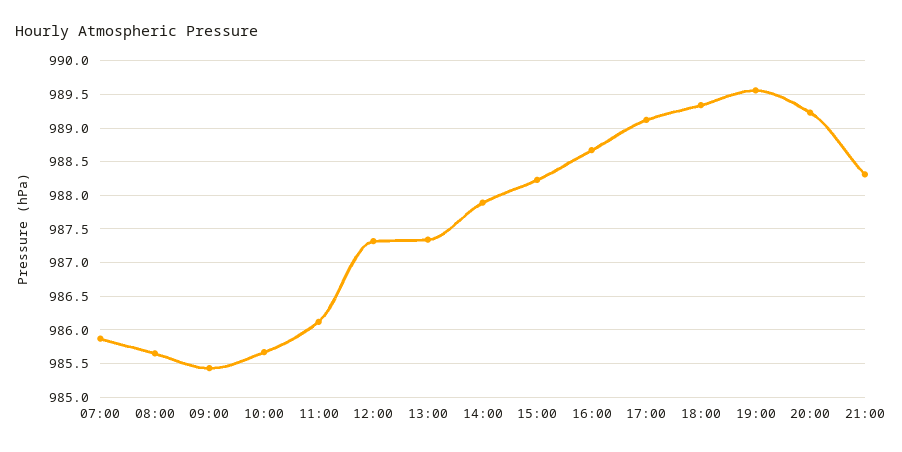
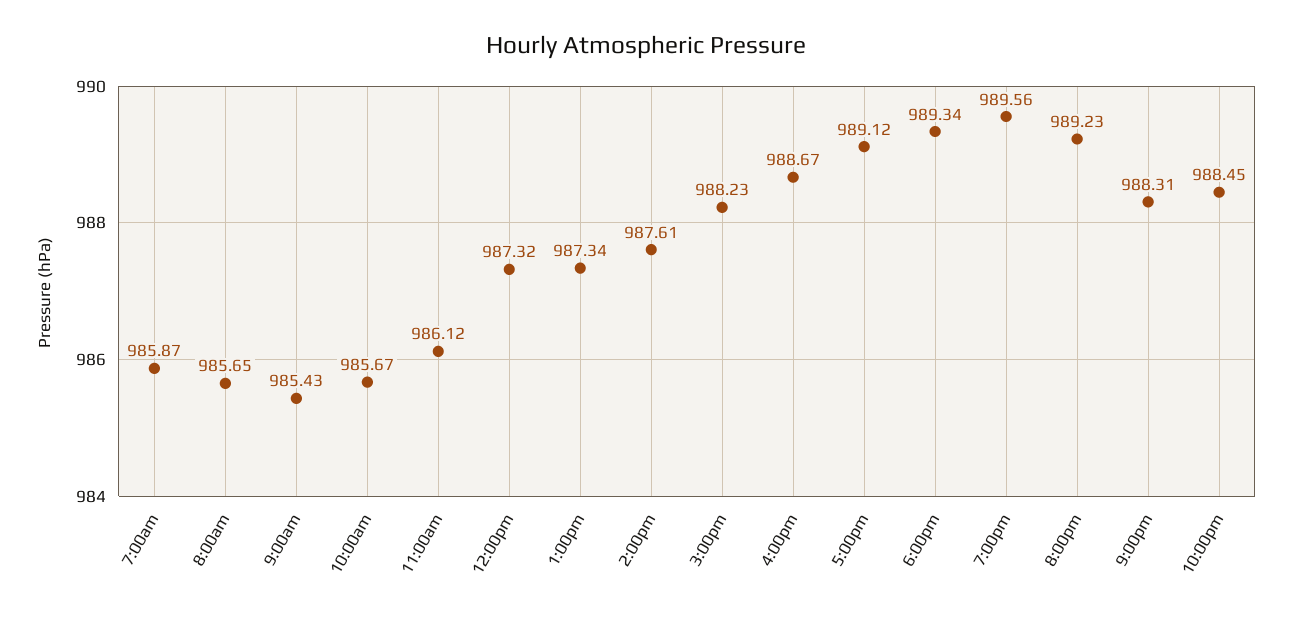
14:00: 987.9 -> 987.61
10:00pm: none -> 988.45

